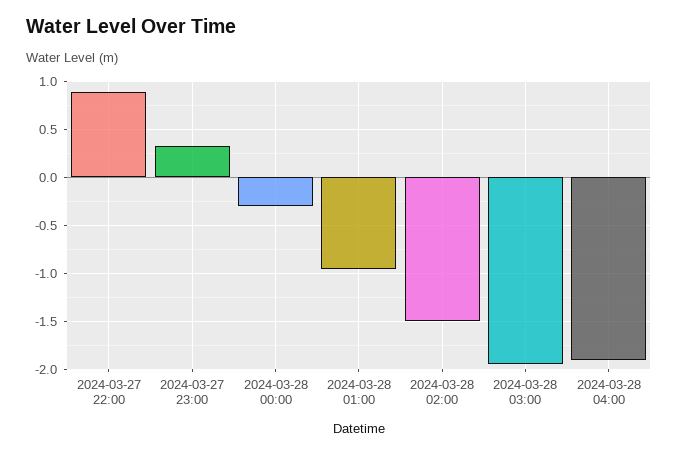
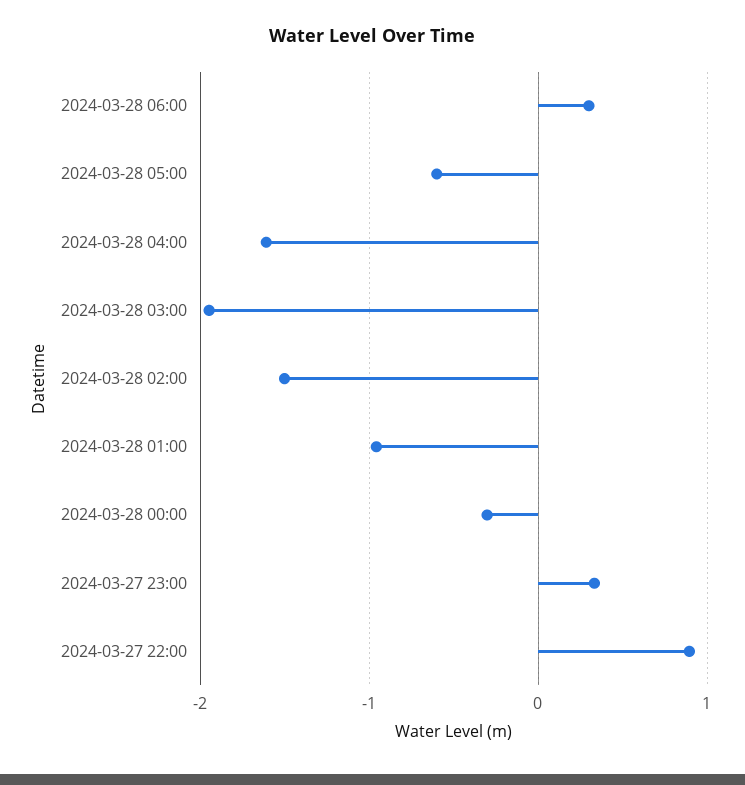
2024-03-28 04:00: -1.9 -> -1.6
2024-03-28 06:00: none -> 0.3
2024-03-28 05:00: none -> -0.6

